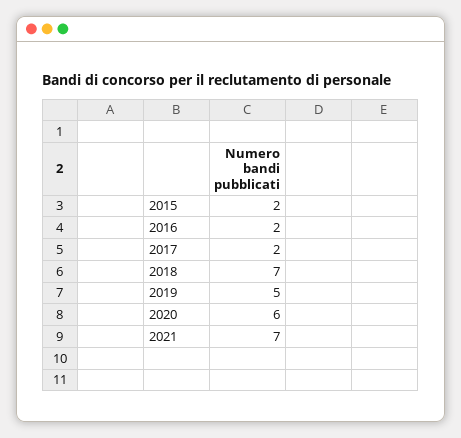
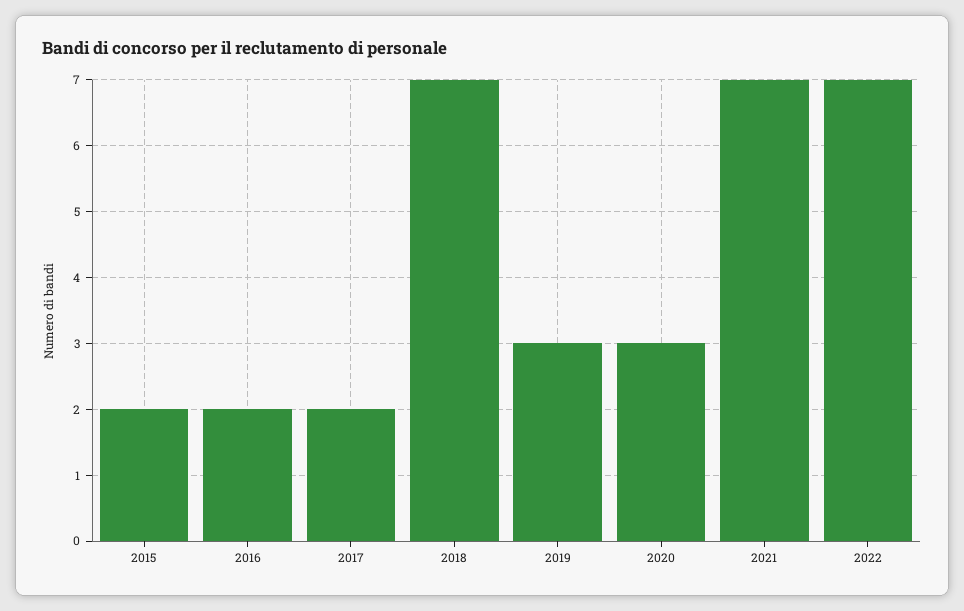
2019: 5 -> 3
2020: 6 -> 3
2022: none -> 7

